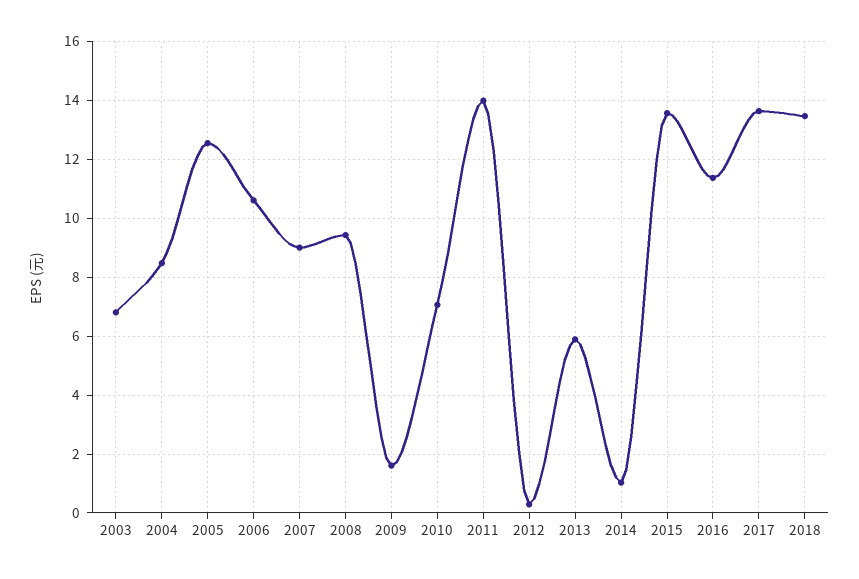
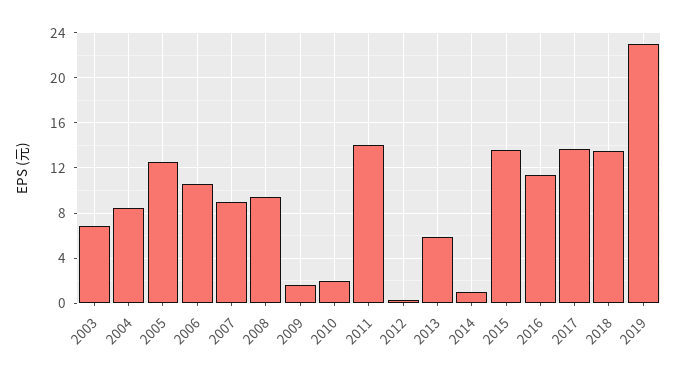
2010: 7 -> 2
2019: none -> 23

